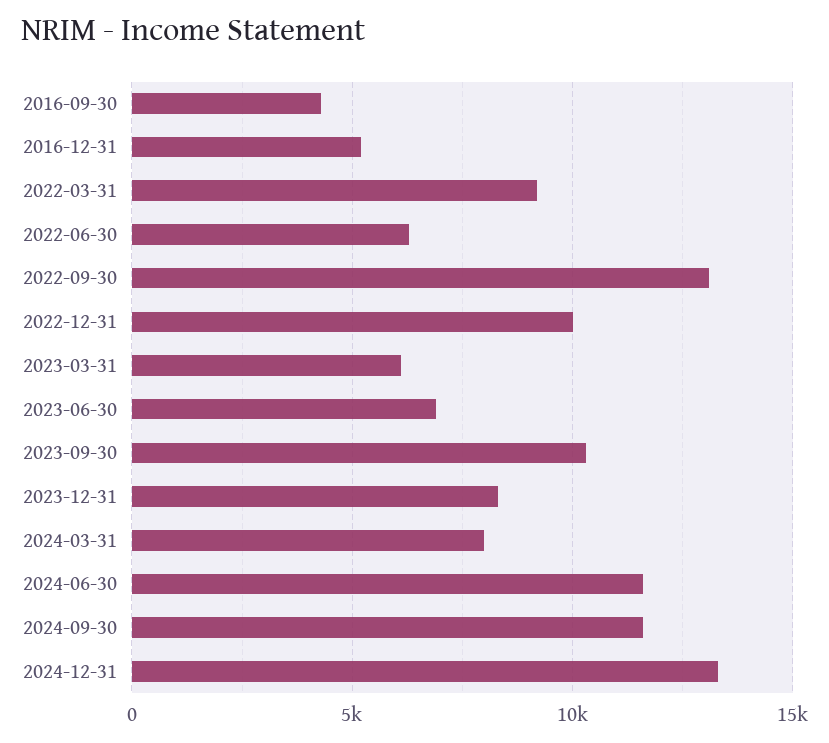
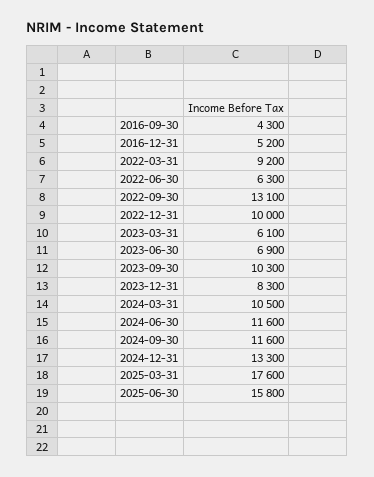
2024-03-31: 8000 -> 10500
2025-03-31: none -> 17600
2025-06-30: none -> 15800

